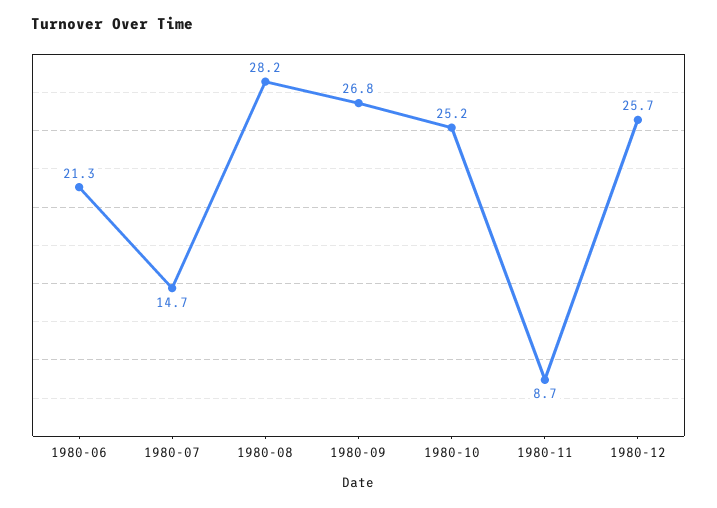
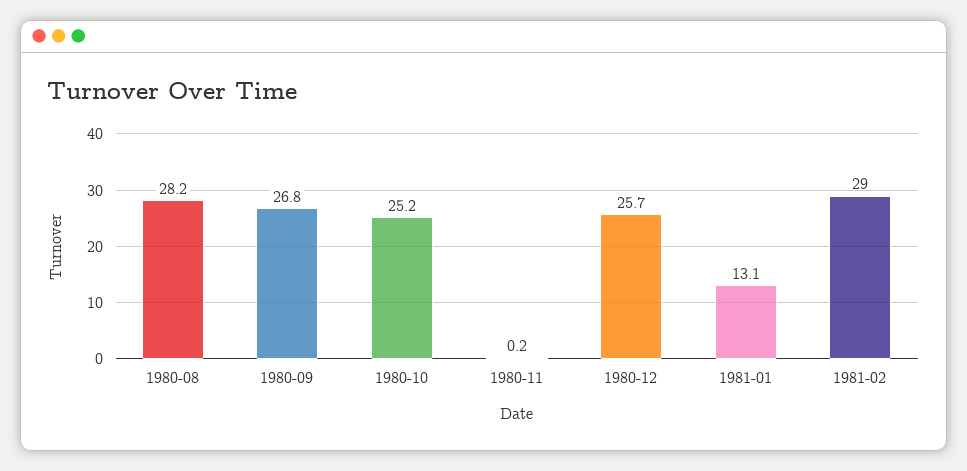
1980-06: 21.3 -> none
1980-07: 14.7 -> none
1980-11: 8.7 -> 0.2
1981-01: none -> 13.1
1981-02: none -> 29

